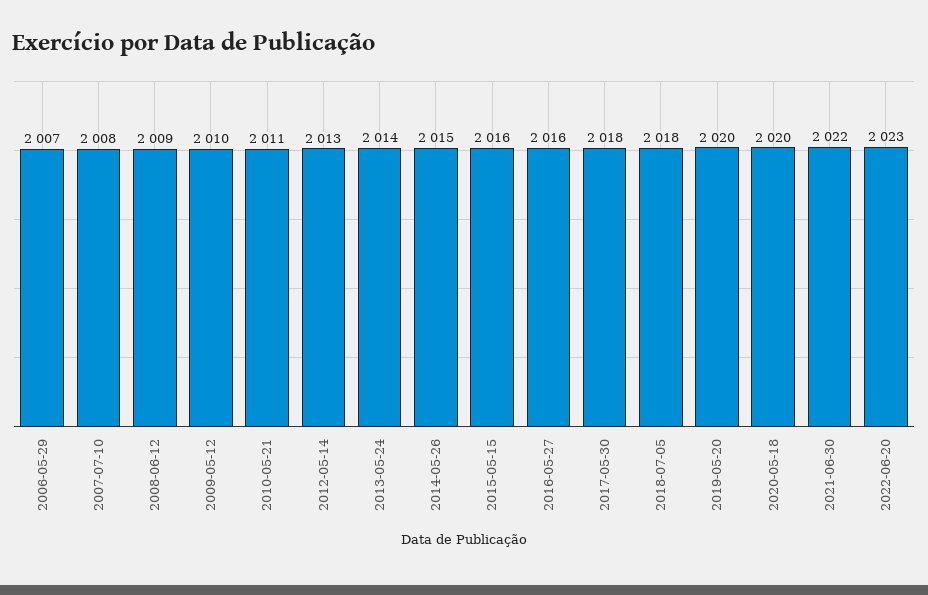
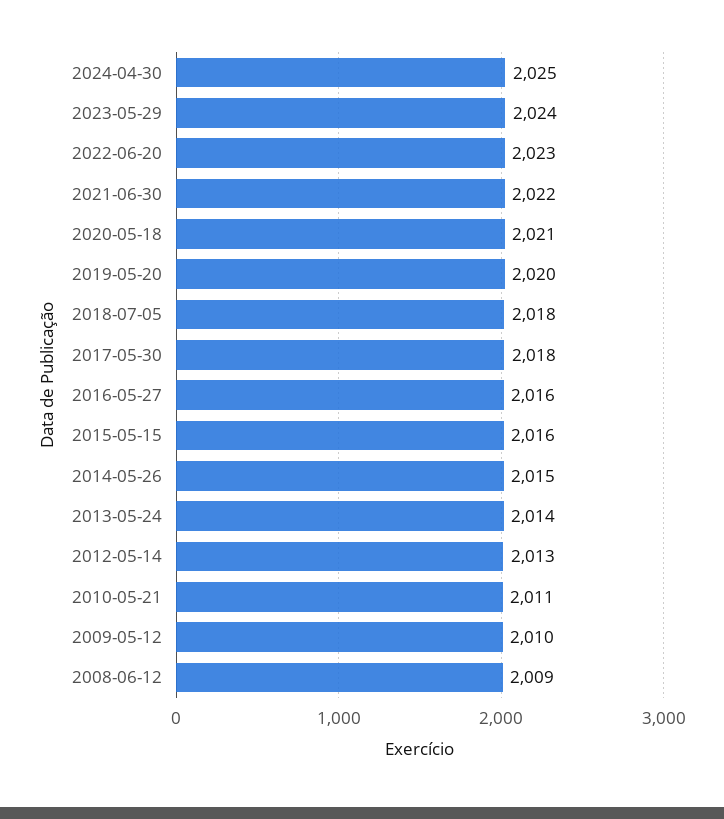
2006-05-29: 2007 -> none
2007-07-10: 2008 -> none
2020-05-18: 2020 -> 2021
2024-04-30: none -> 2025
2023-05-29: none -> 2024

